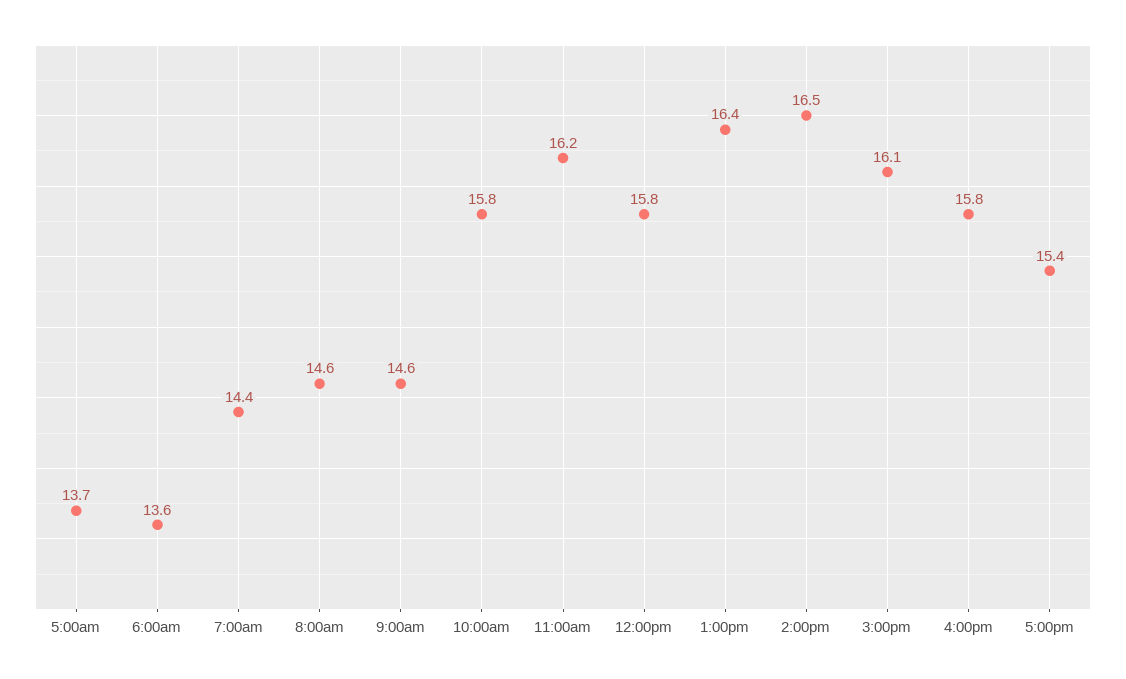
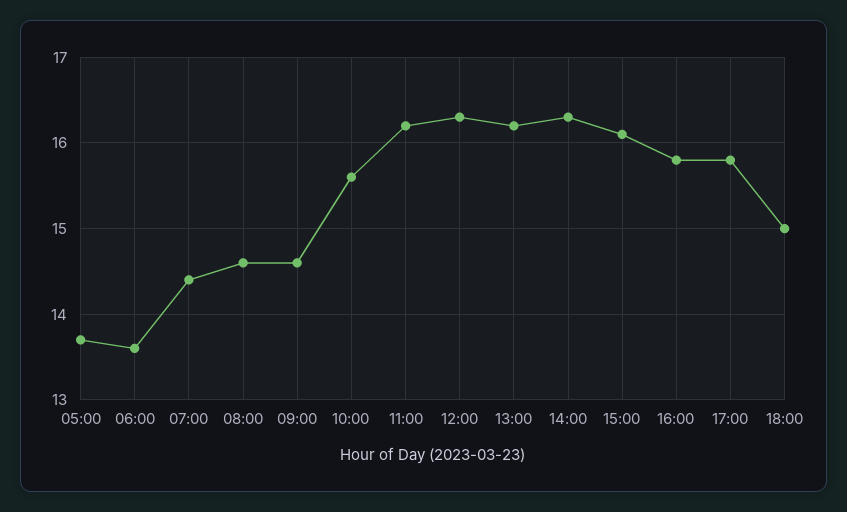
10:00am: 15.8 -> 15.6
12:00pm: 15.8 -> 16.3
1:00pm: 16.4 -> 16.2
2:00pm: 16.5 -> 16.3
5:00pm: 15.4 -> 15.8
18:00: none -> 15

